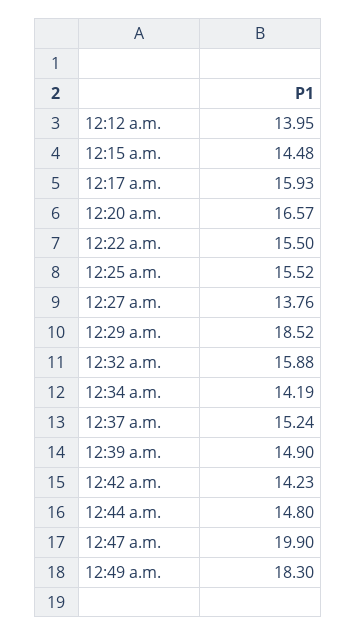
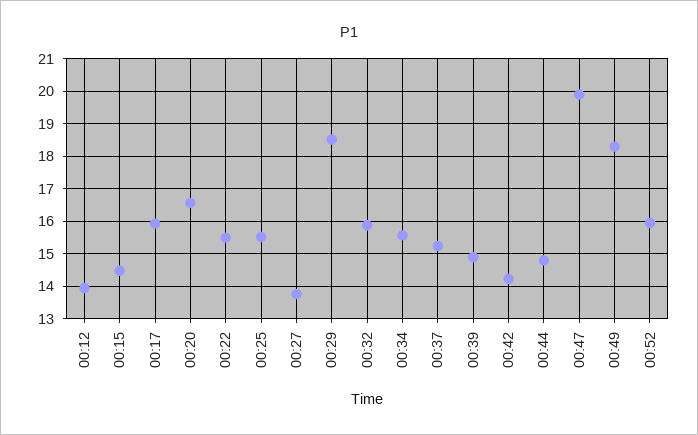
12:34 a.m.: 14.19 -> 15.6
00:52: none -> 16

